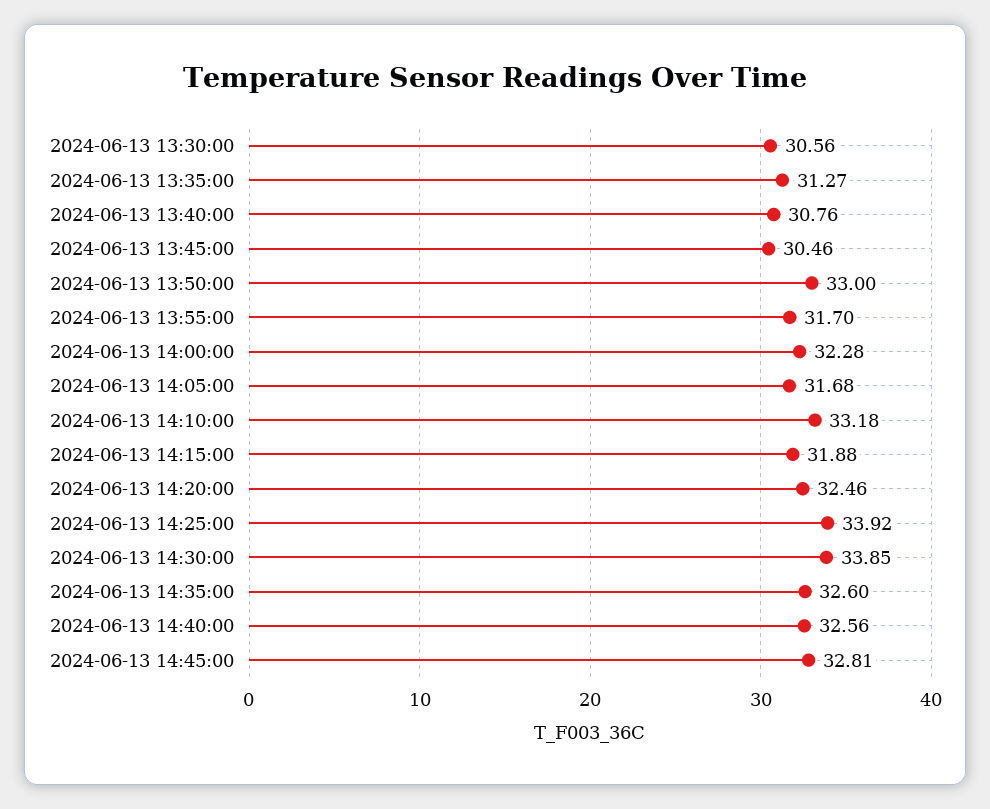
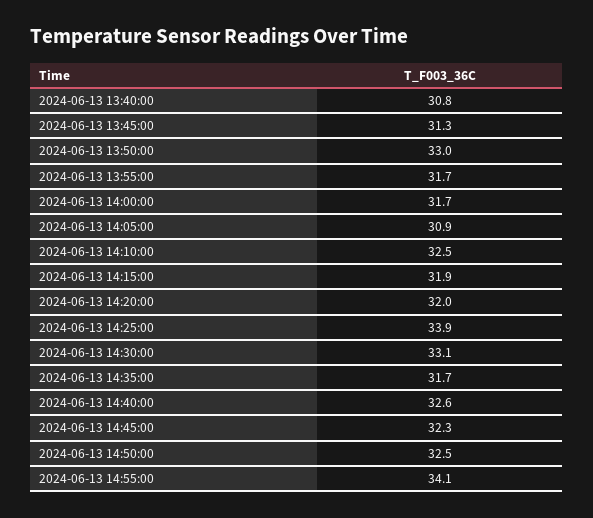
2024-06-13 13:30:00: 30.56 -> none
2024-06-13 13:35:00: 31.27 -> none
2024-06-13 13:45:00: 30.46 -> 31.3
2024-06-13 14:00:00: 32.28 -> 31.7
2024-06-13 14:05:00: 31.68 -> 30.9
2024-06-13 14:10:00: 33.18 -> 32.5
2024-06-13 14:20:00: 32.46 -> 32
2024-06-13 14:30:00: 33.85 -> 33.1
2024-06-13 14:35:00: 32.6 -> 31.7
2024-06-13 14:45:00: 32.81 -> 32.3
2024-06-13 14:50:00: none -> 32.5
2024-06-13 14:55:00: none -> 34.1

